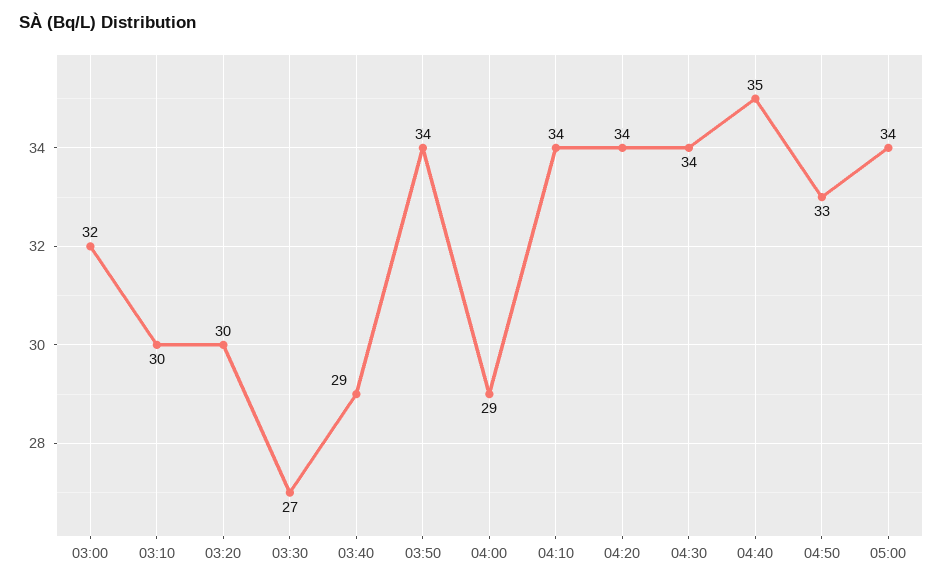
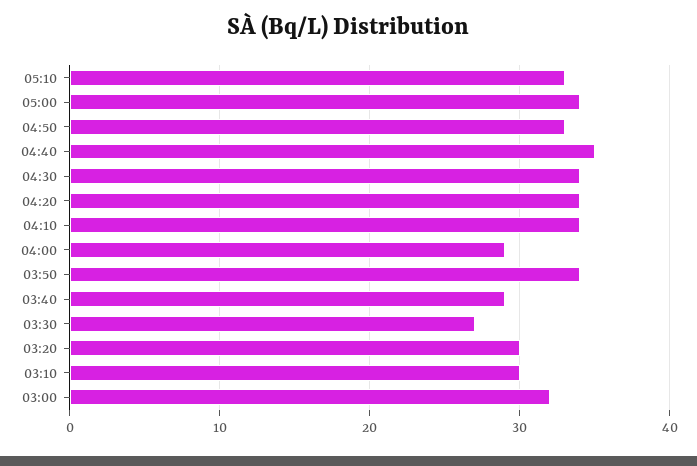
05:10: none -> 33

